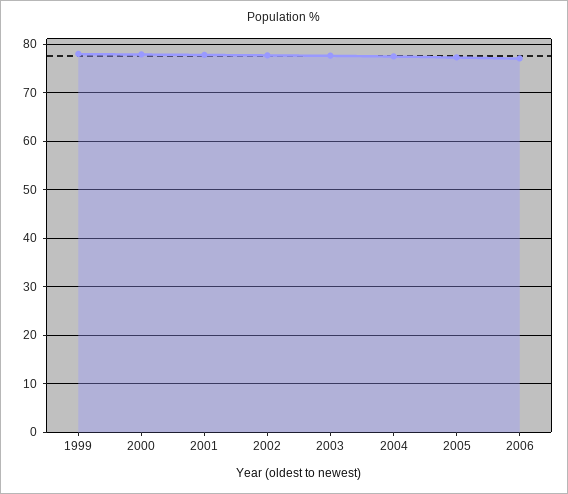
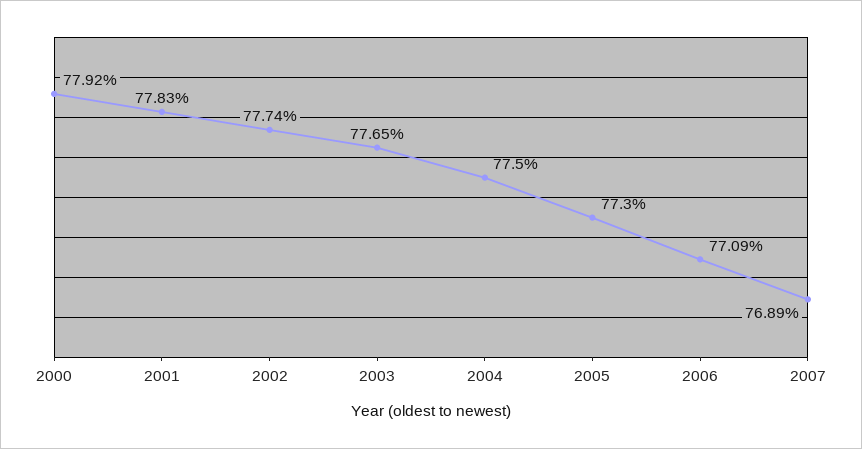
1999: 78 -> none
2007: none -> 76.89

